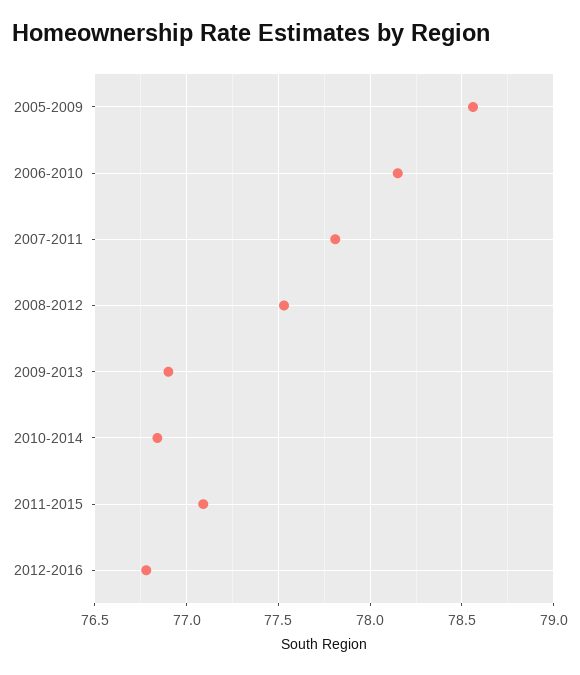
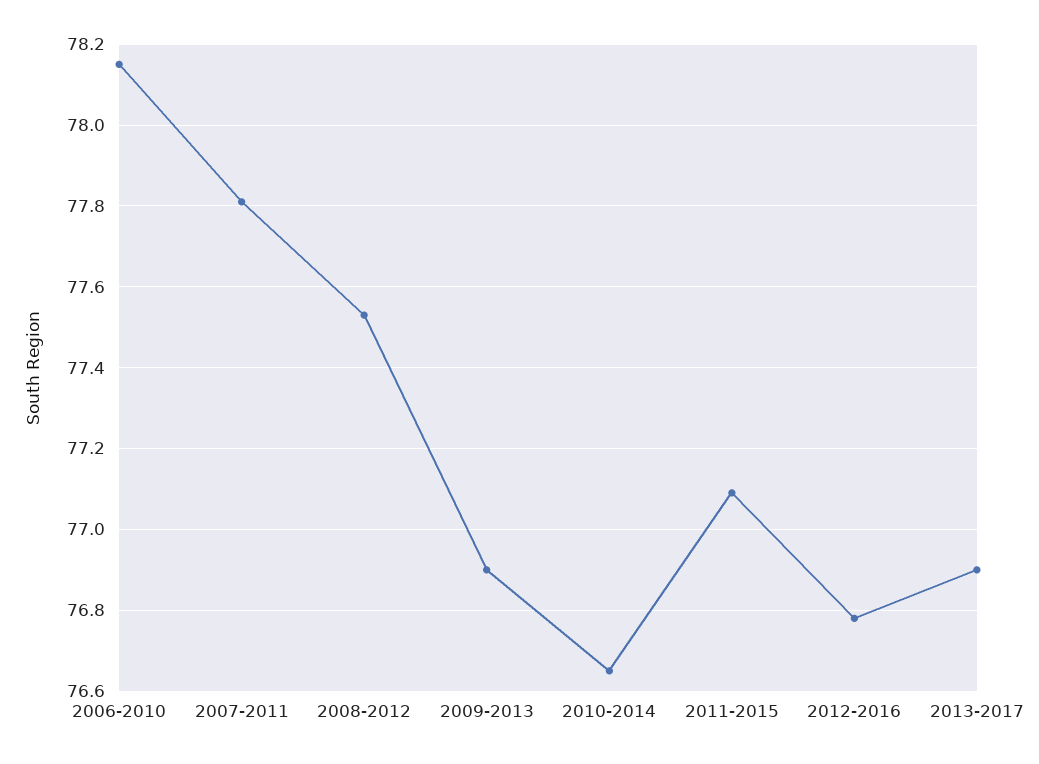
2005-2009: 78.55 -> none
2010-2014: 76.85 -> 76.65
2013-2017: none -> 76.9

